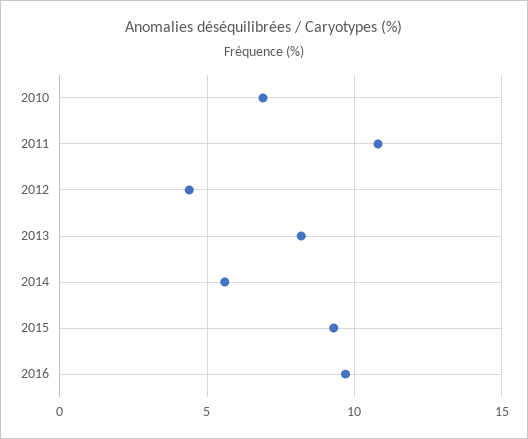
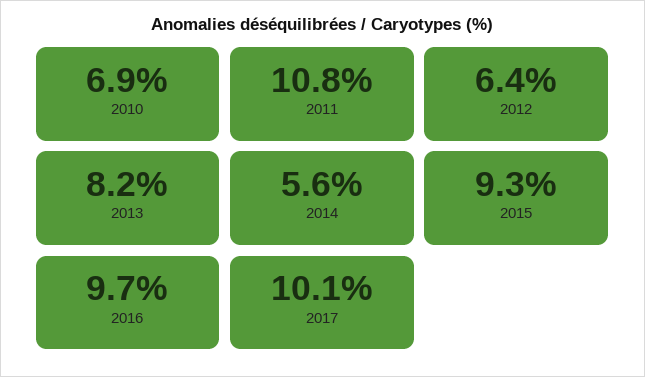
2012: 4.5 -> 6.4
2017: none -> 10.1

